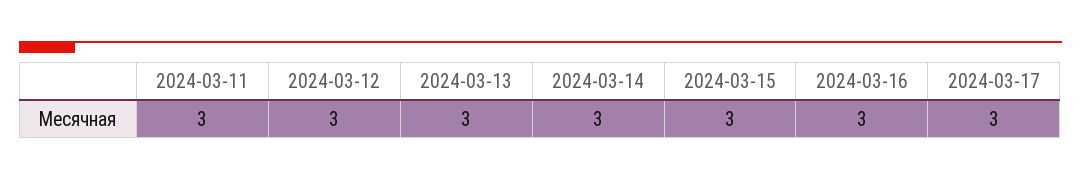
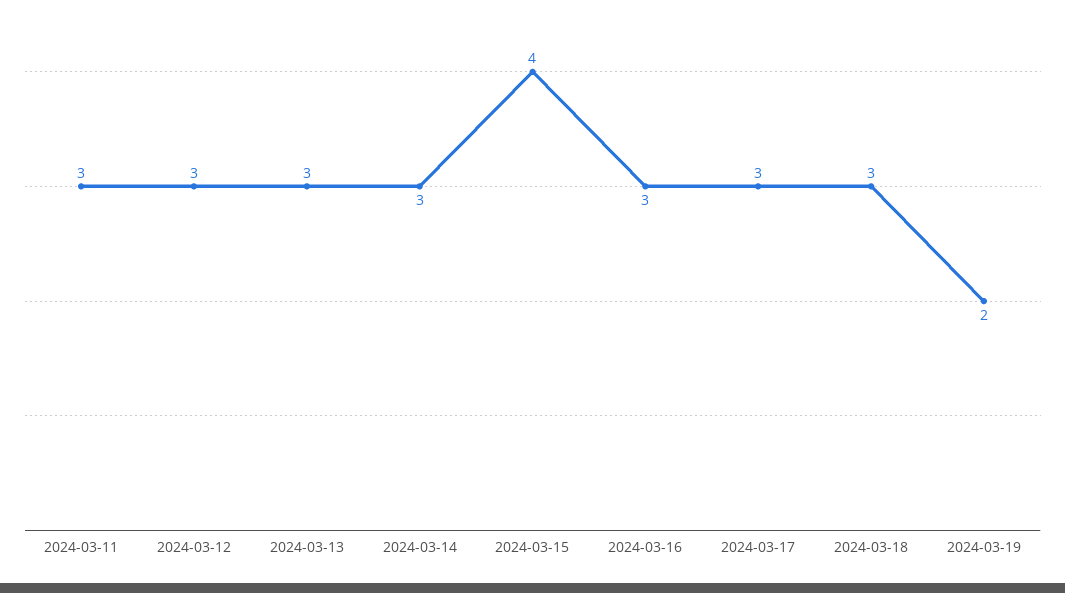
2024-03-15: 3 -> 4
2024-03-18: none -> 3
2024-03-19: none -> 2

